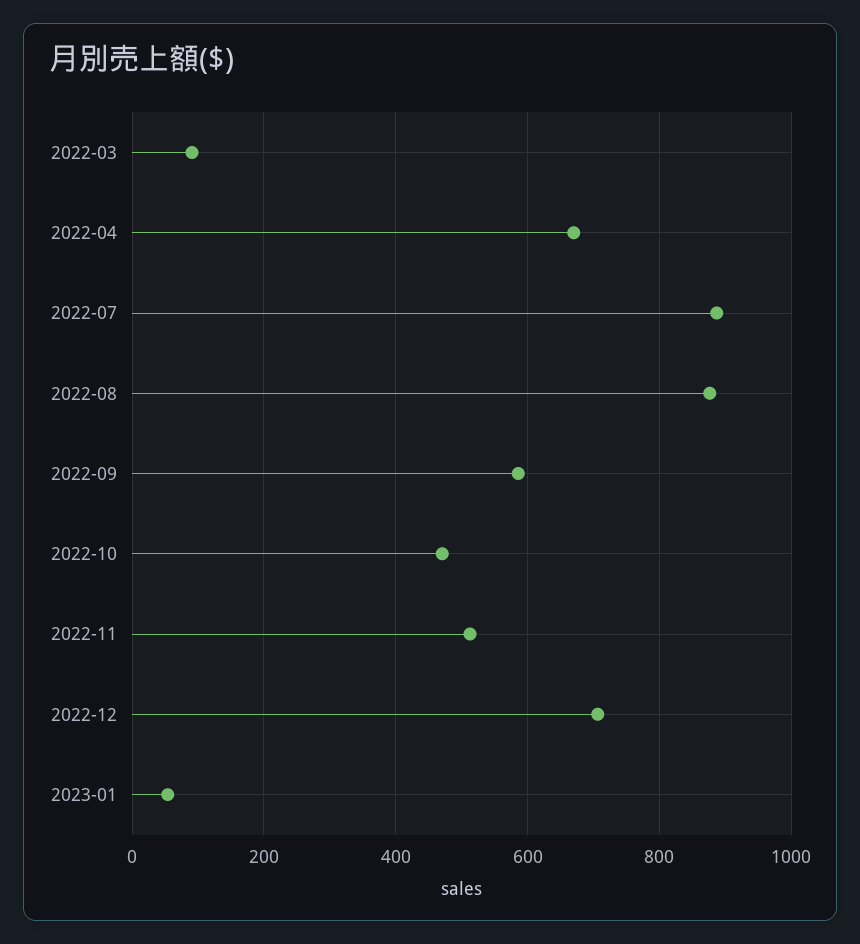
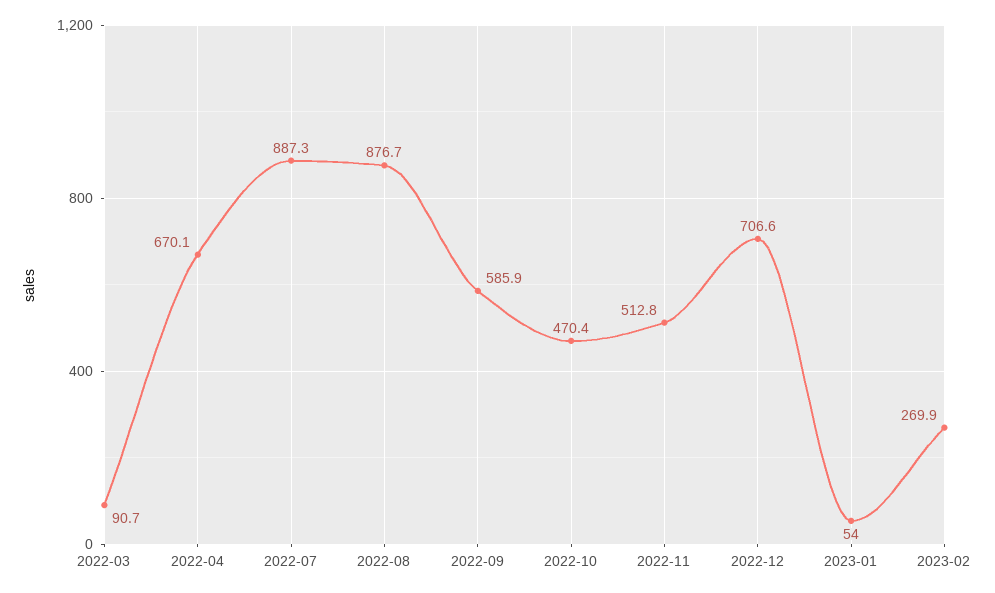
2023-02: none -> 269.9

